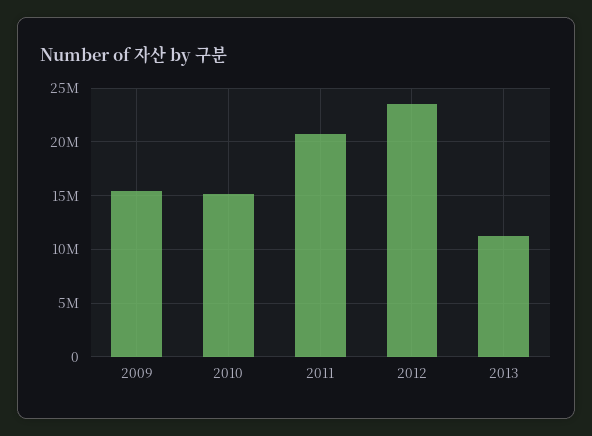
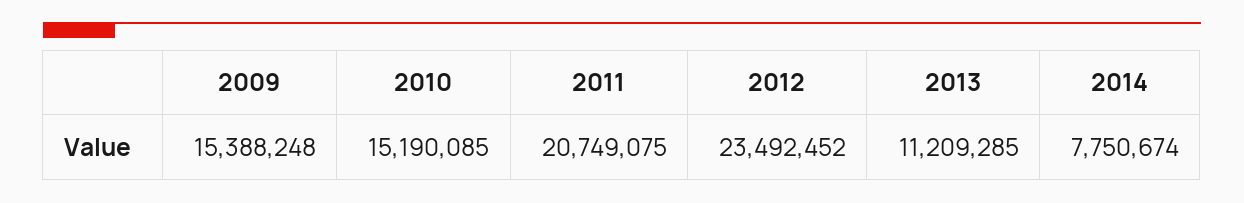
2014: none -> 7750674

